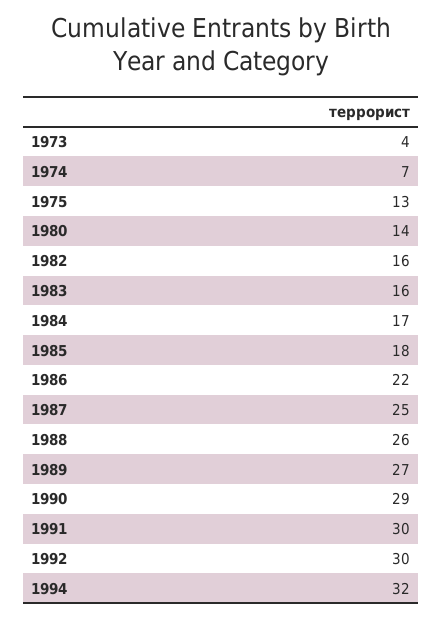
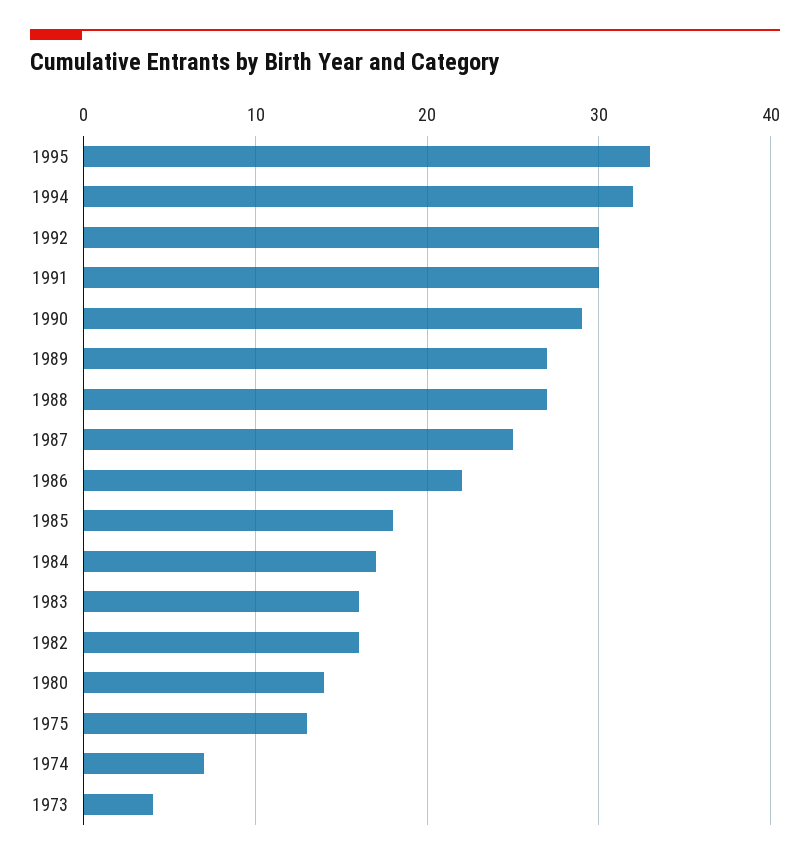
1988: 26 -> 27
1995: none -> 33

